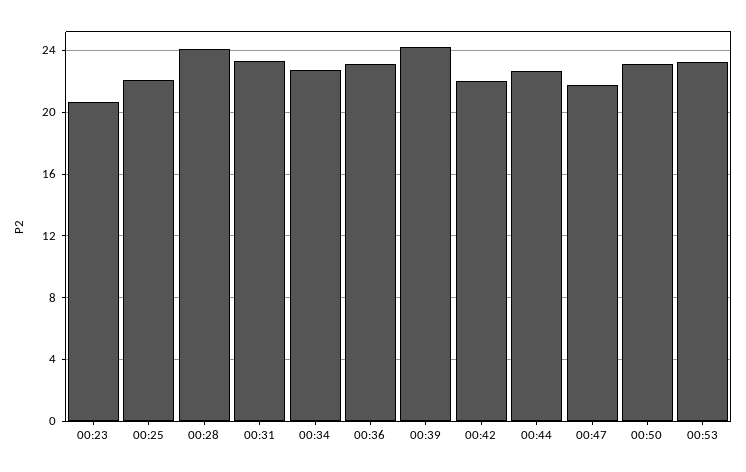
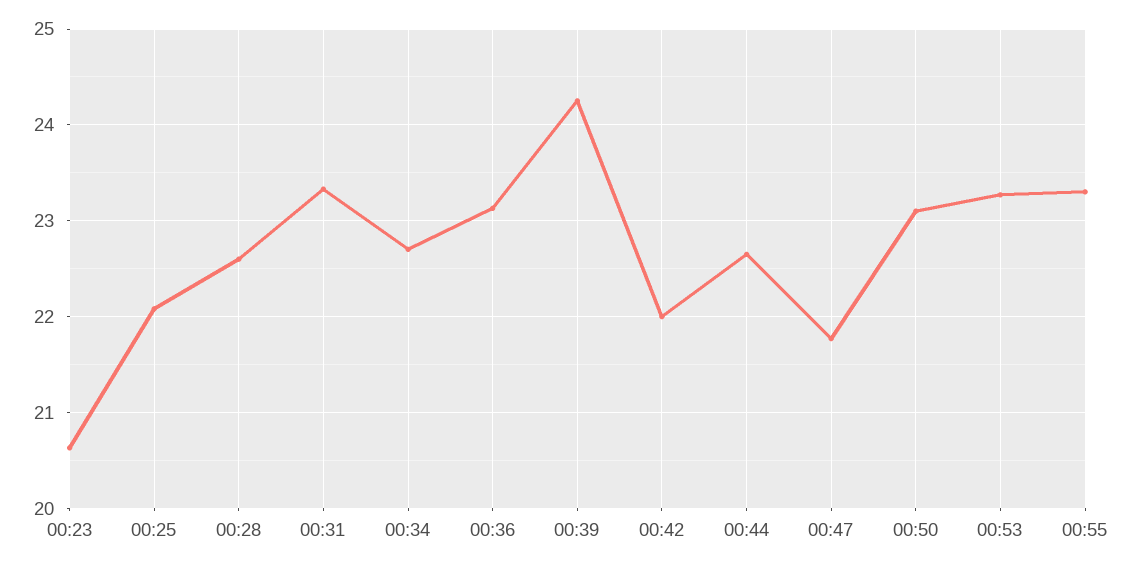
00:28: 24 -> 22.6
00:55: none -> 23.3

